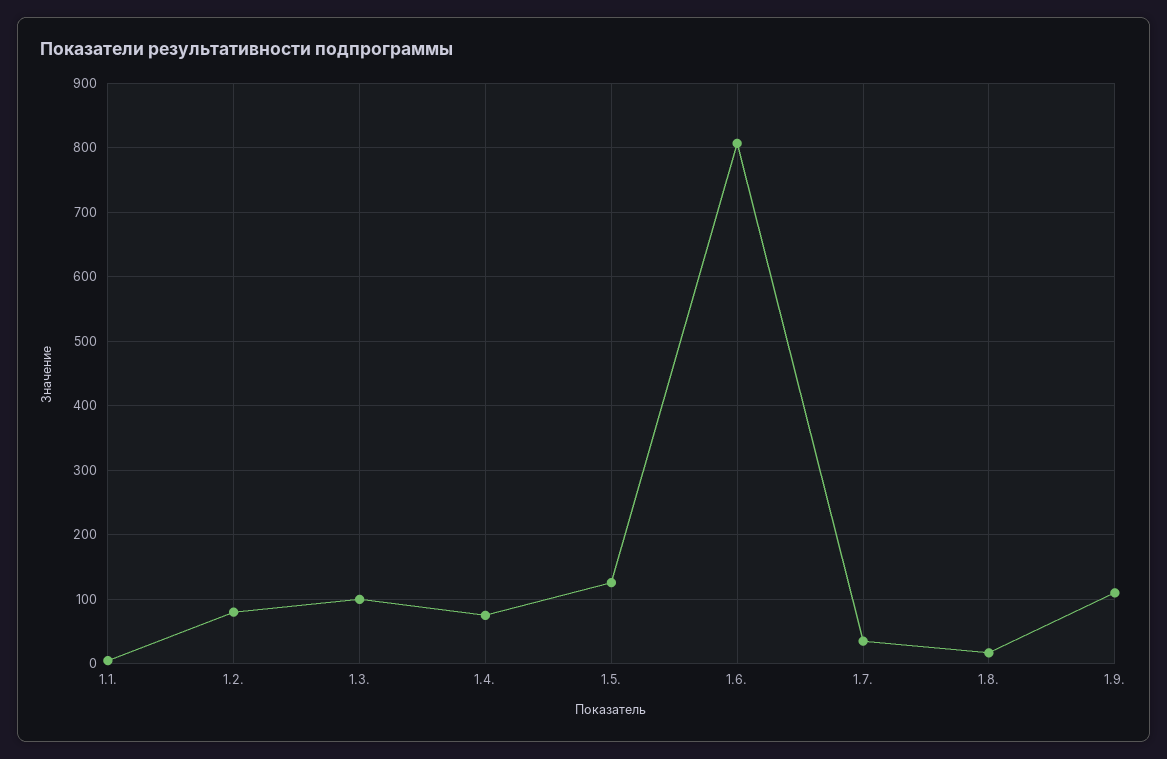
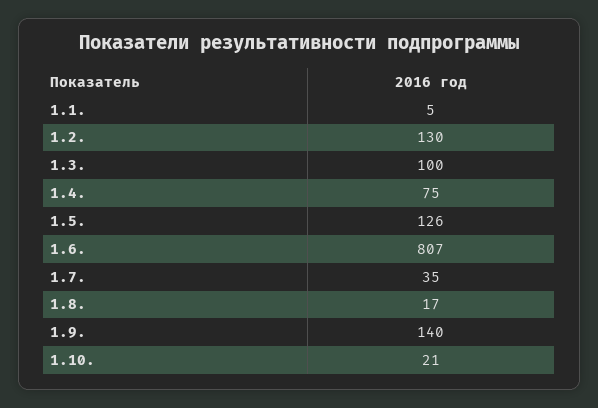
1.2.: 80 -> 130
1.9.: 110 -> 140
1.10.: none -> 21

